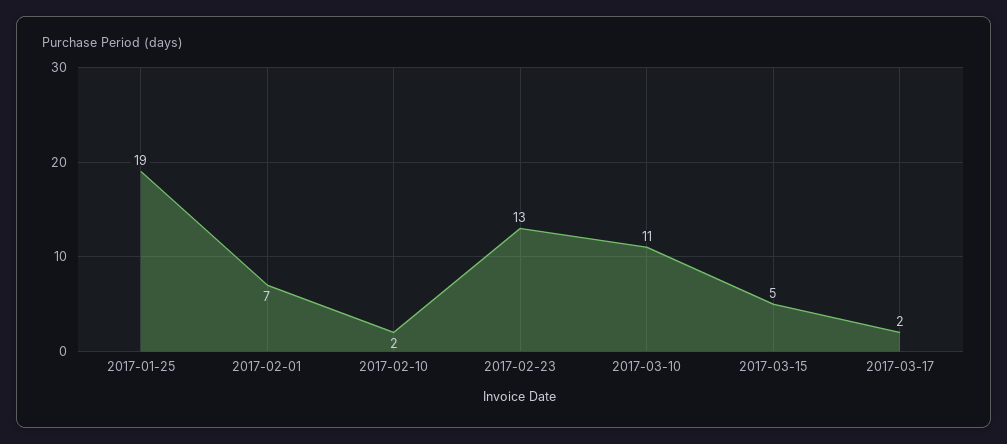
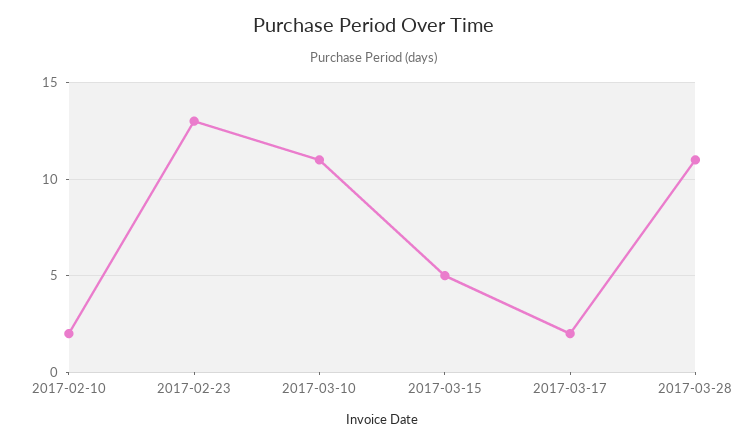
2017-01-25: 19 -> none
2017-02-01: 7 -> none
2017-03-28: none -> 11

